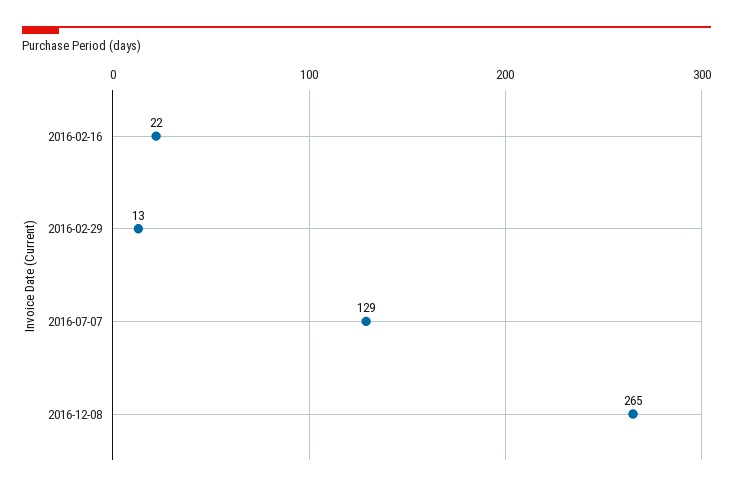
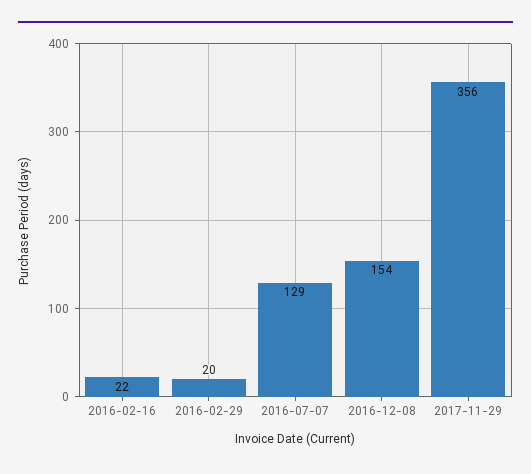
2016-02-29: 13 -> 20
2016-12-08: 265 -> 154
2017-11-29: none -> 356

